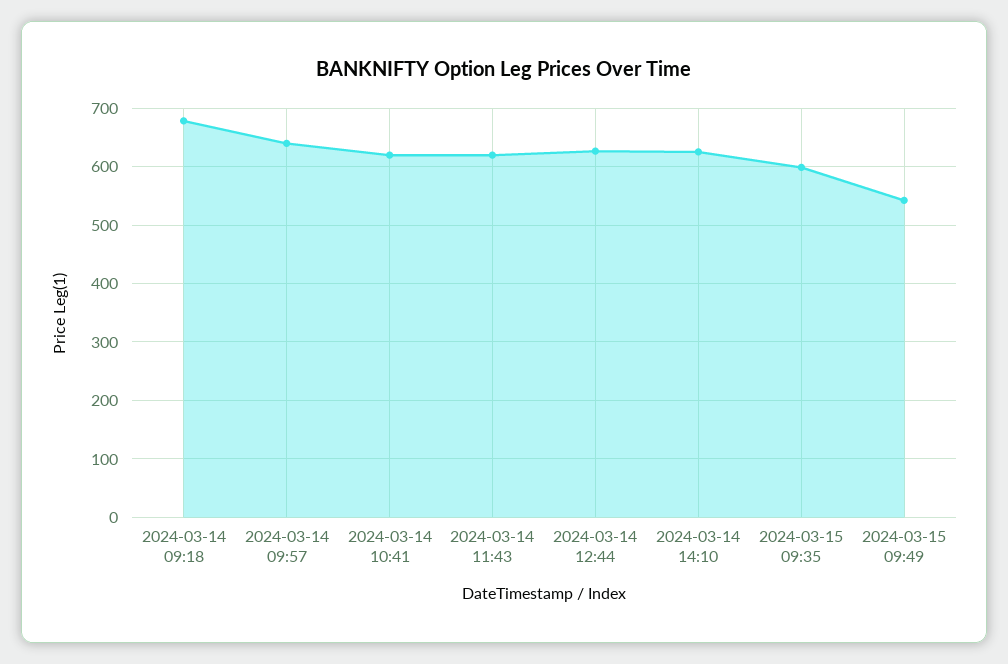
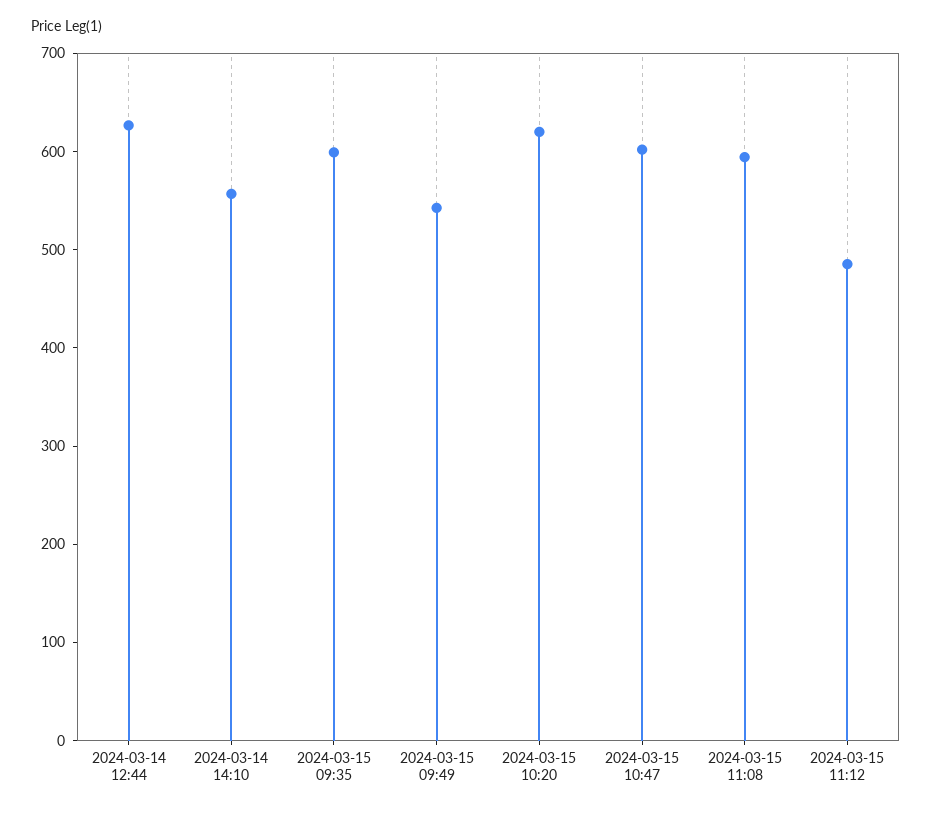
2024-03-14 09:18: 680 -> none
2024-03-14 09:57: 640 -> none
2024-03-14 10:41: 620 -> none
2024-03-14 11:43: 620 -> none
2024-03-14 14:10: 620 -> 560
2024-03-15 10:20: none -> 620
2024-03-15 10:47: none -> 600
2024-03-15 11:08: none -> 600
2024-03-15 11:12: none -> 480

